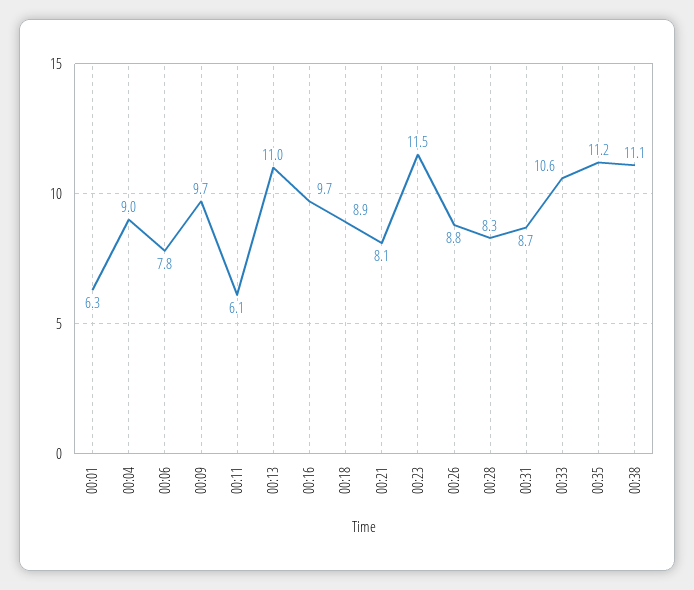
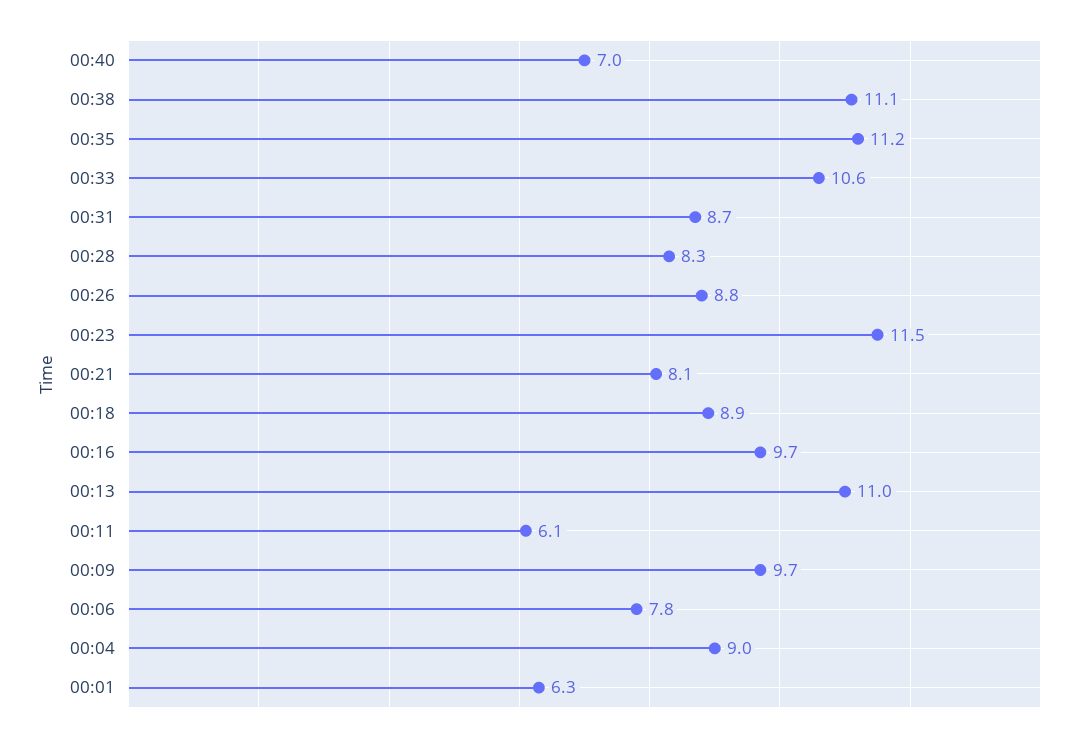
00:40: none -> 7

